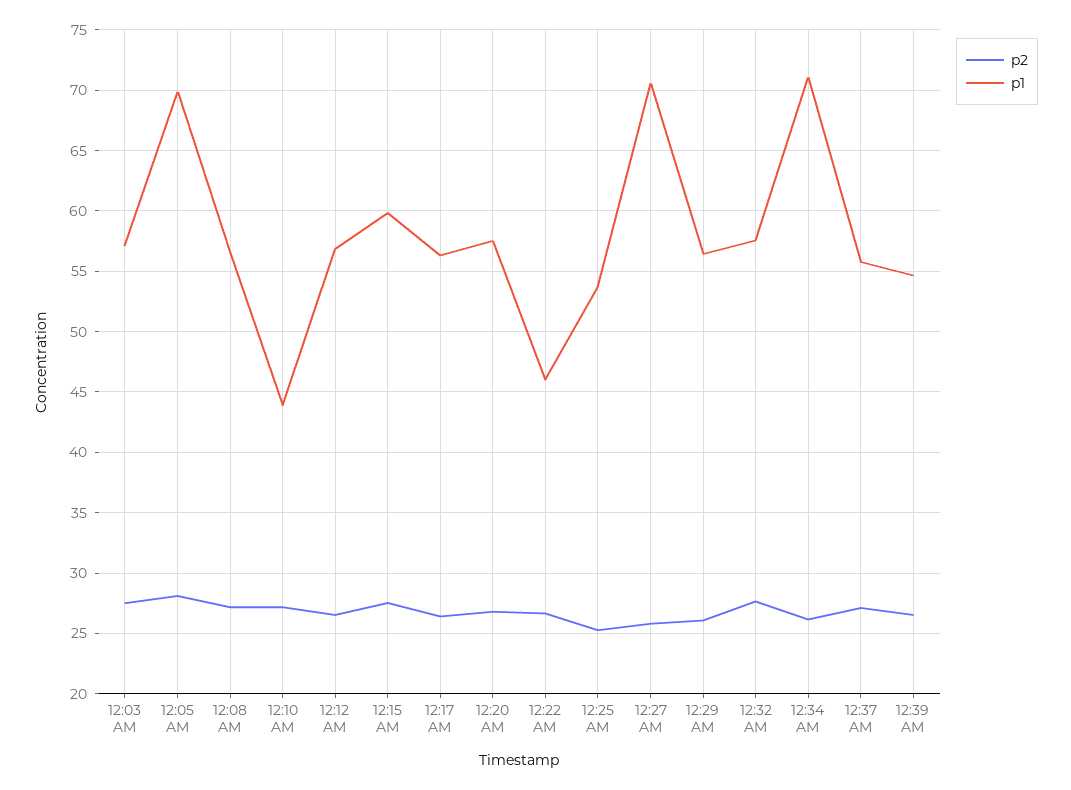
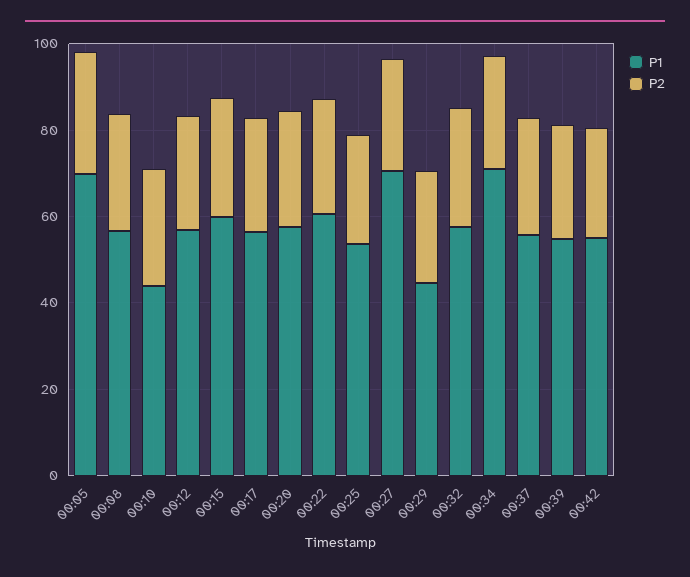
p2, 12:03 AM: 27.5 -> none
p1, 12:03 AM: 57 -> none
p1, 12:22 AM: 46 -> 60
p1, 12:29 AM: 56.5 -> 45
p1, 00:42: none -> 55
p2, 00:42: none -> 25

